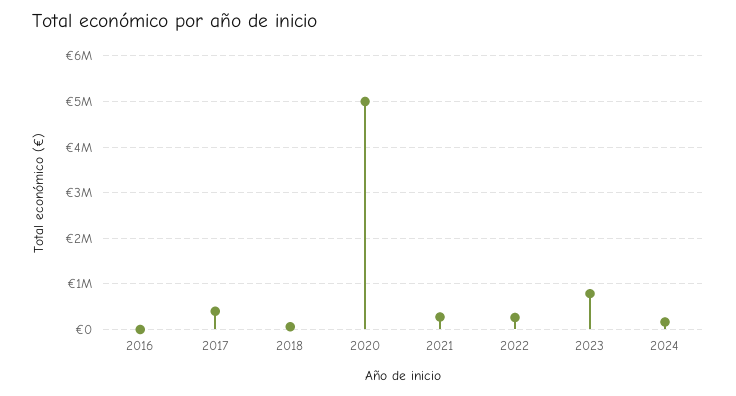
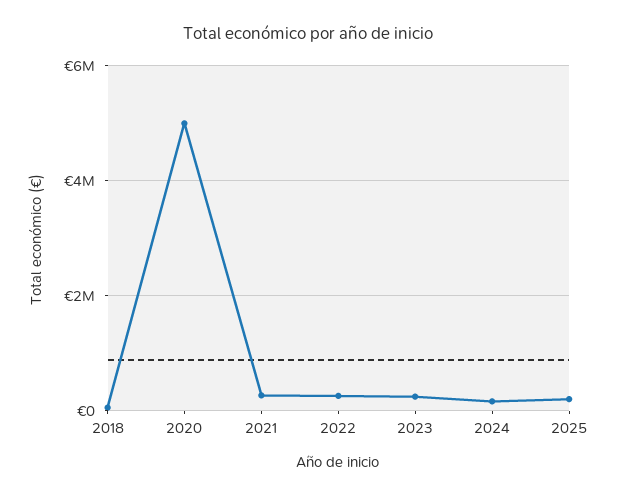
2016: 0 -> none
2017: 400000 -> none
2023: 800000 -> 200000
2025: none -> 200000

